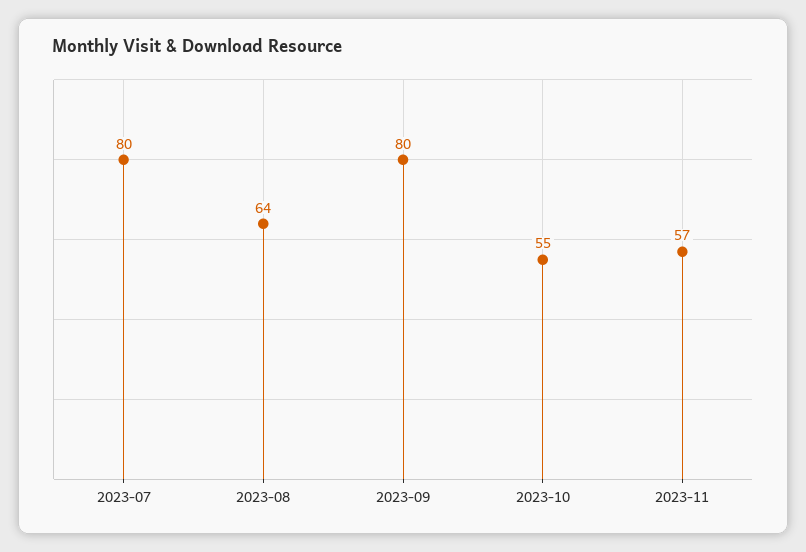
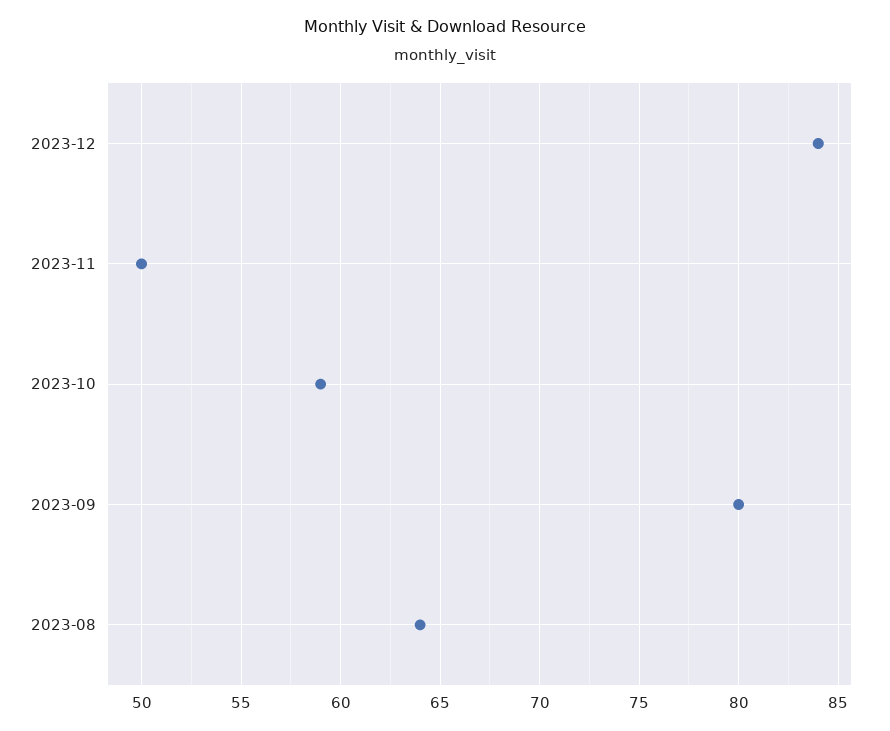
2023-07: 80 -> none
2023-10: 55 -> 59
2023-11: 57 -> 50
2023-12: none -> 84

